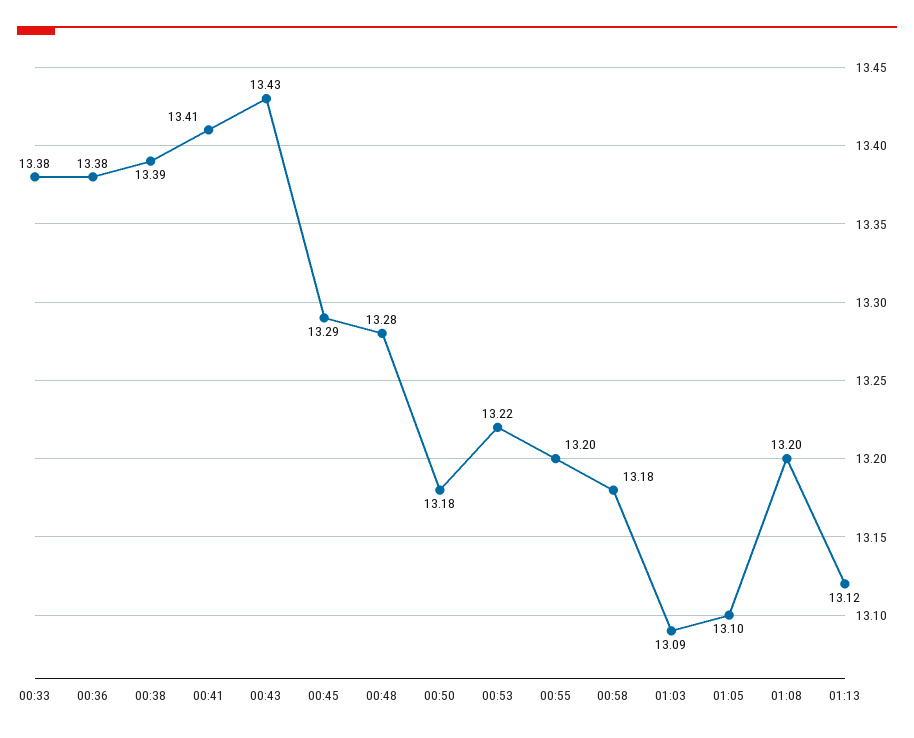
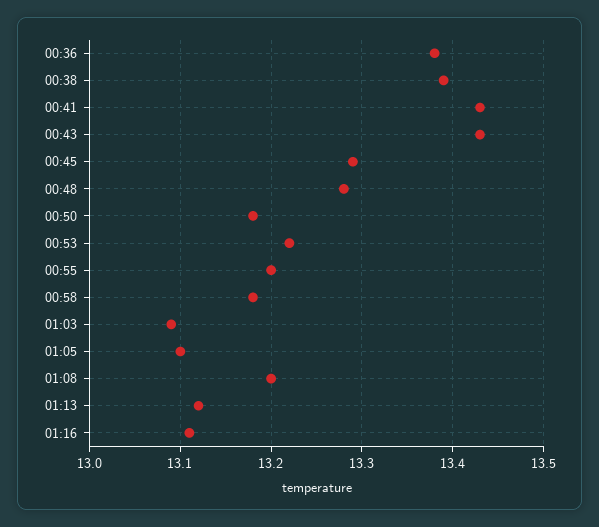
00:33: 13.38 -> none
00:41: 13.41 -> 13.43
01:16: none -> 13.11

